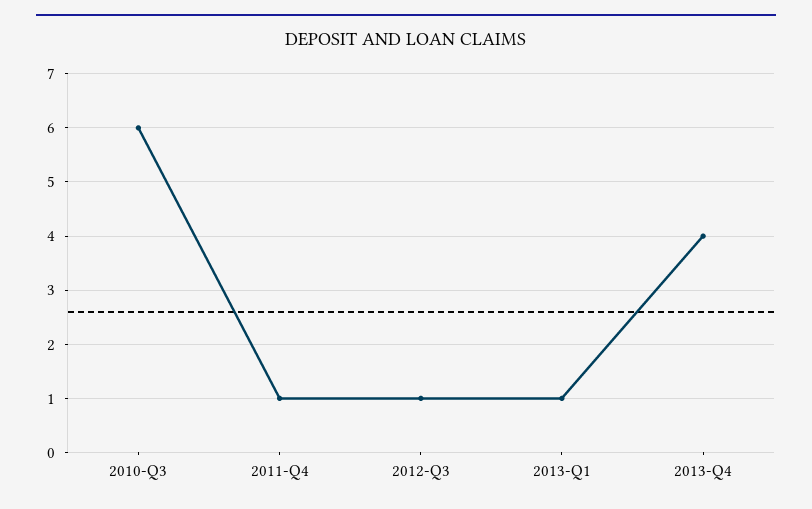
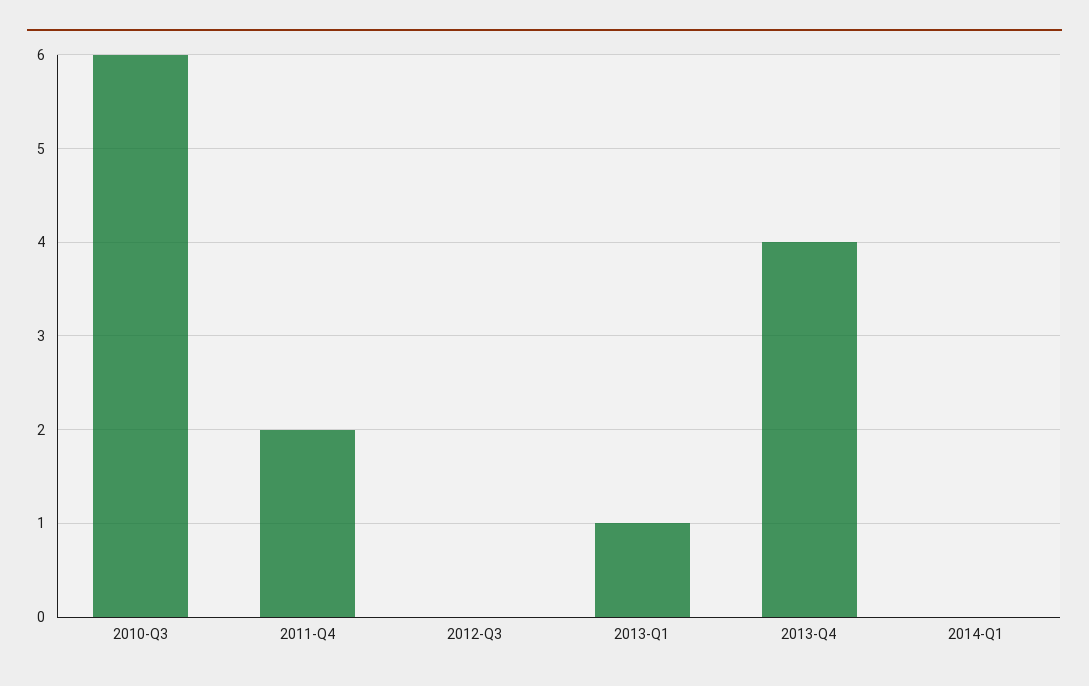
2011-Q4: 1 -> 2
2012-Q3: 1 -> 0
2014-Q1: none -> 0

